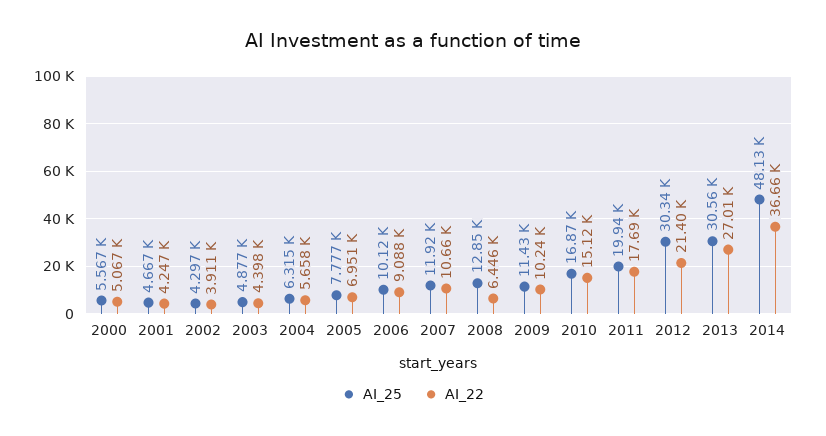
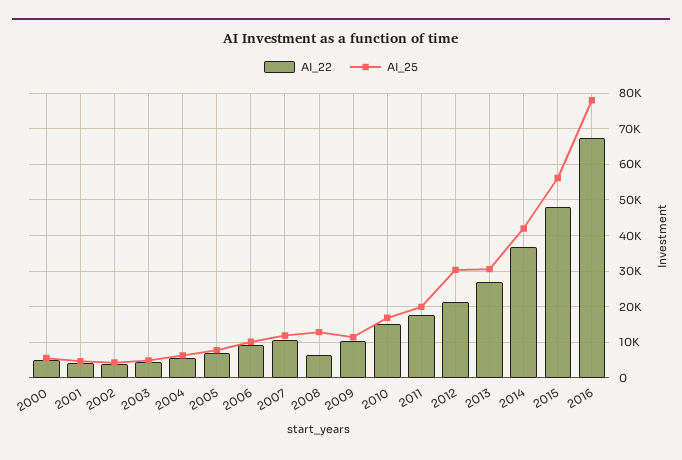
AI_25, 2014: 48130 -> 42000
AI_22, 2015: none -> 48000
AI_25, 2015: none -> 56000
AI_22, 2016: none -> 68000
AI_25, 2016: none -> 78000

